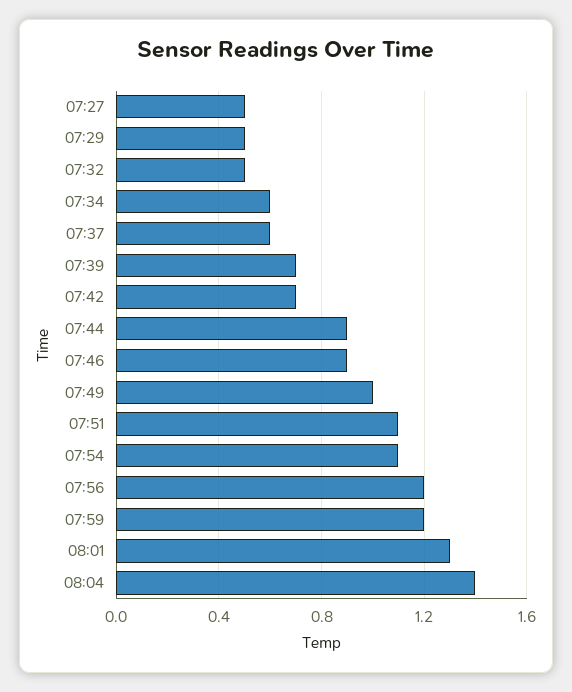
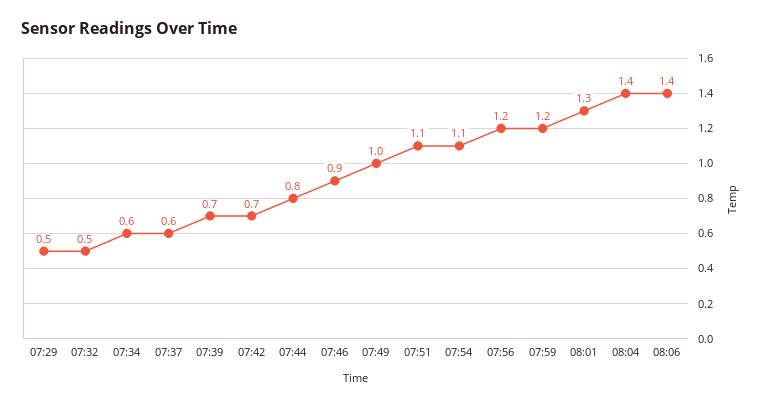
07:27: 0.5 -> none
07:44: 0.9 -> 0.8
08:06: none -> 1.4

